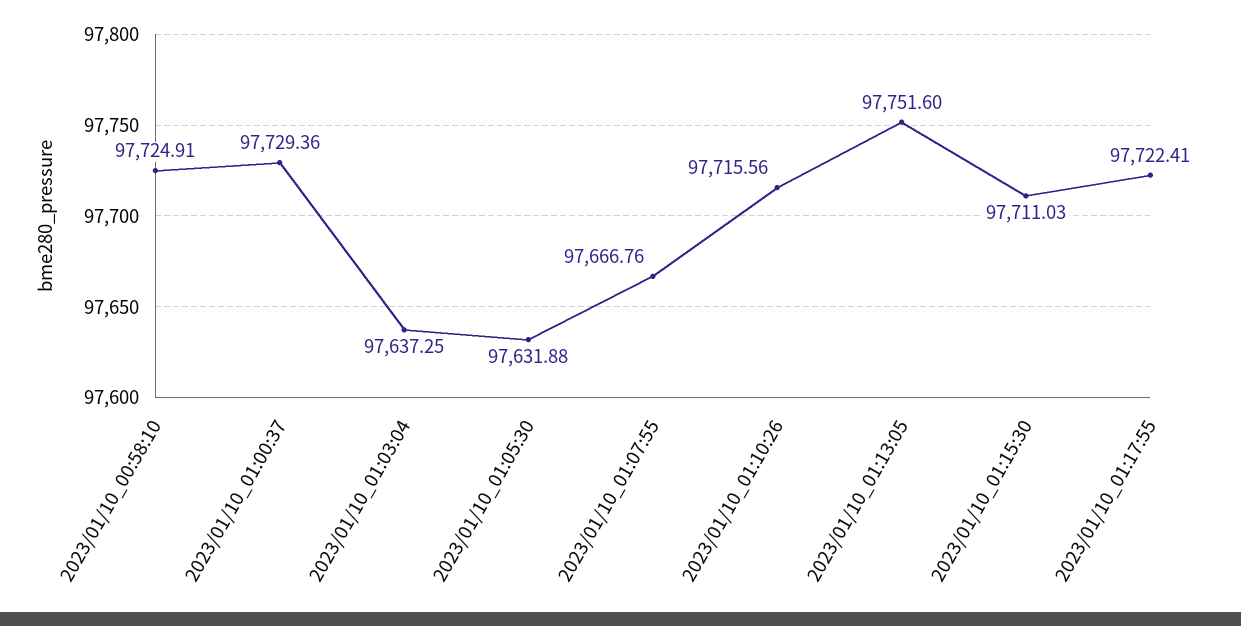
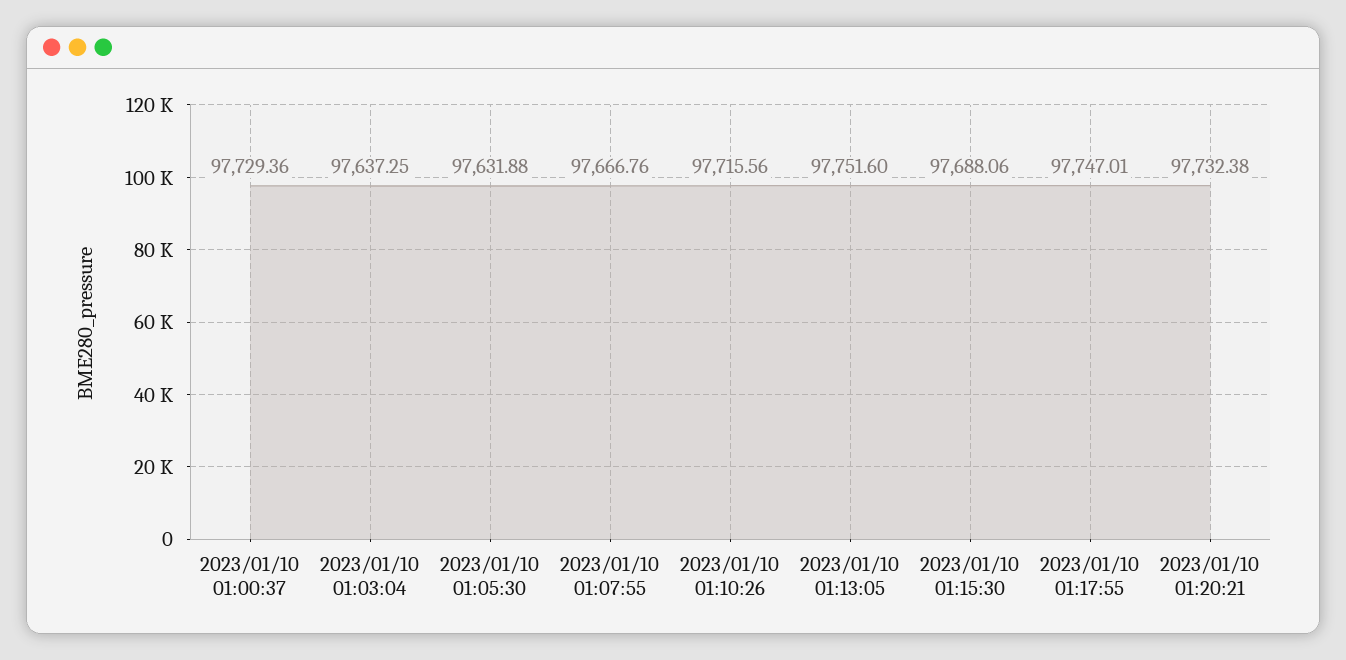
2023/01/10_00:58:10: 97724.91 -> none
2023/01/10_01:15:30: 97711.03 -> 97688.06
2023/01/10_01:17:55: 97722.41 -> 97747.01
2023/01/10 01:20:21: none -> 97732.38

